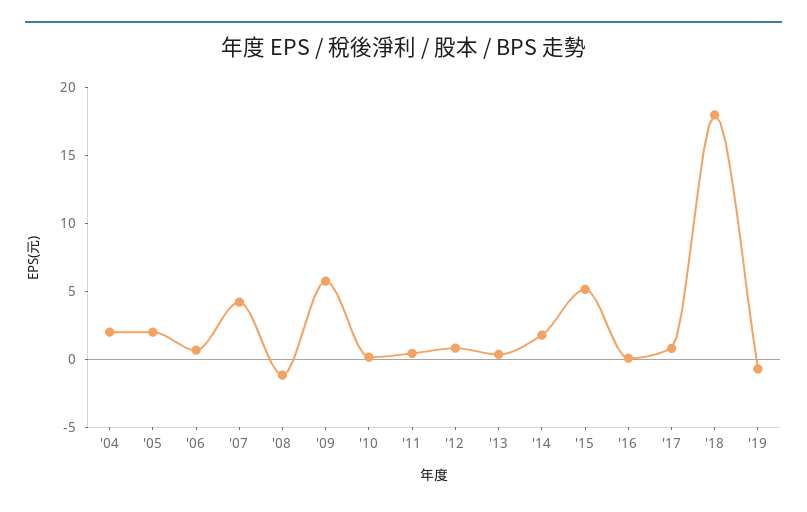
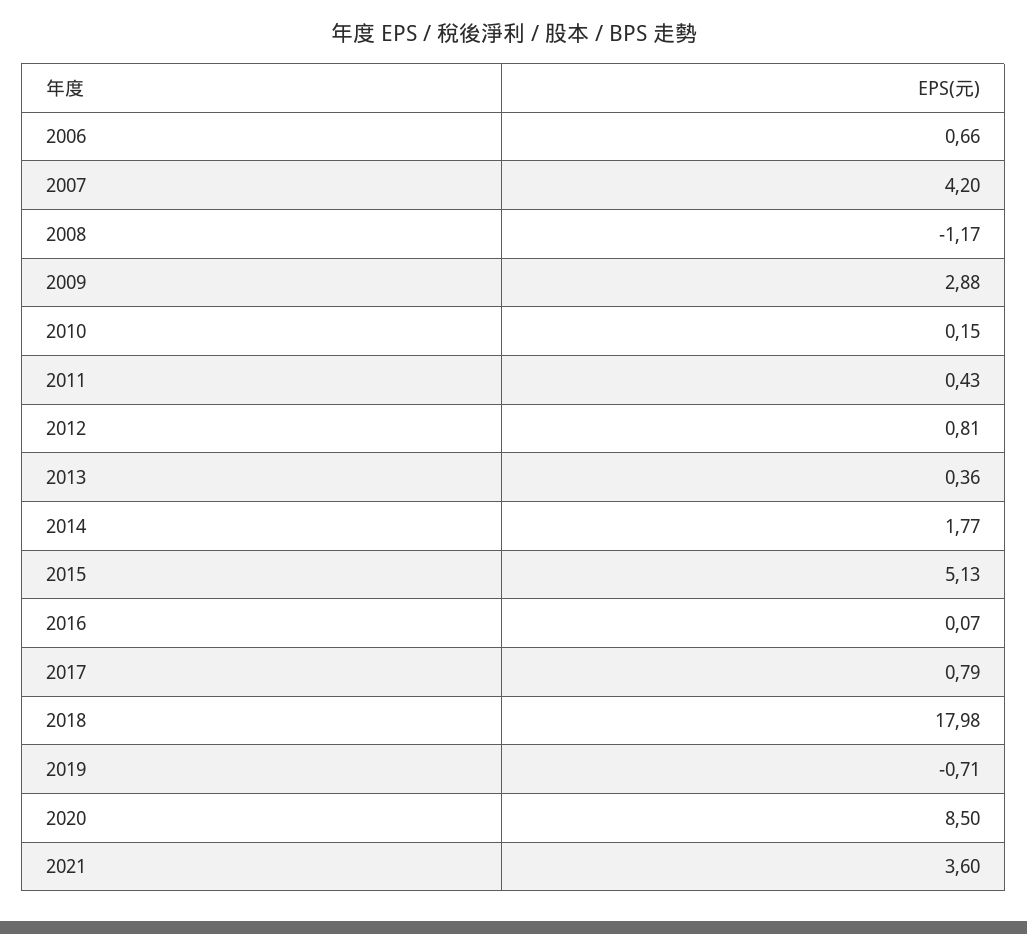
'04: 2 -> none
'05: 2 -> none
'09: 6 -> 2.88
2020: none -> 8.5
2021: none -> 3.6

